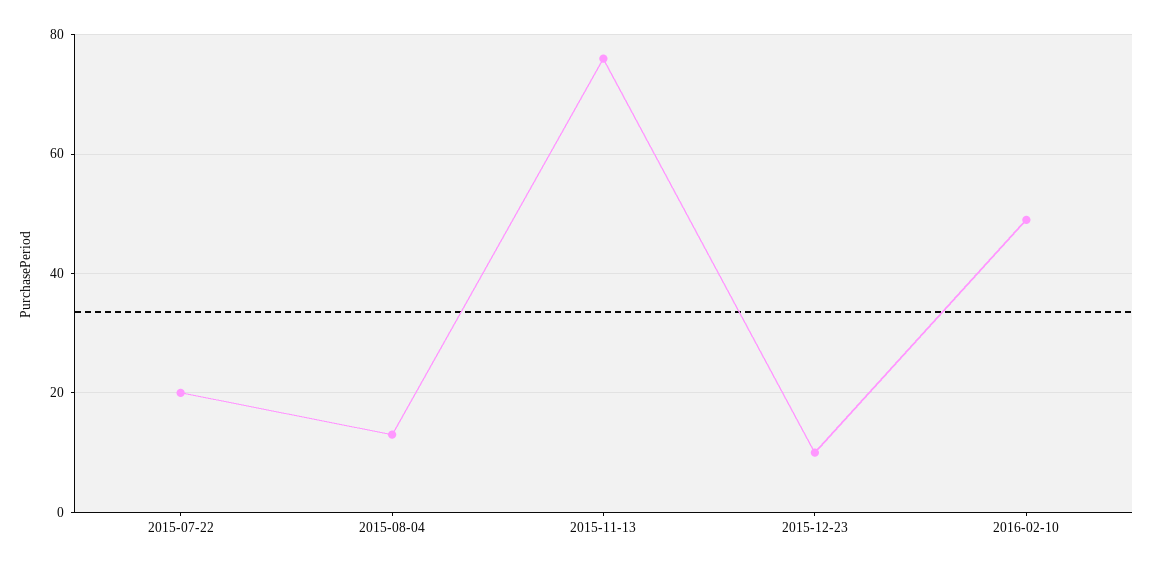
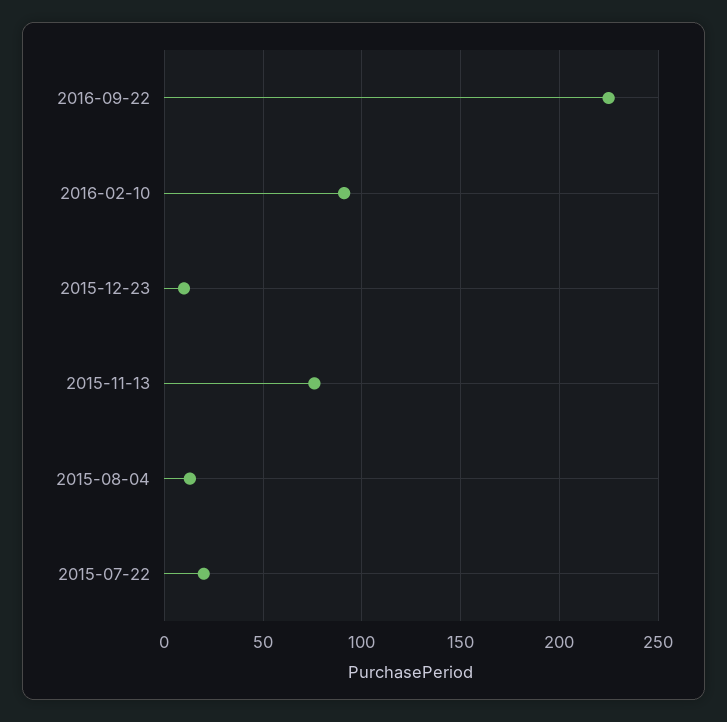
2016-02-10: 50 -> 90
2016-09-22: none -> 225

